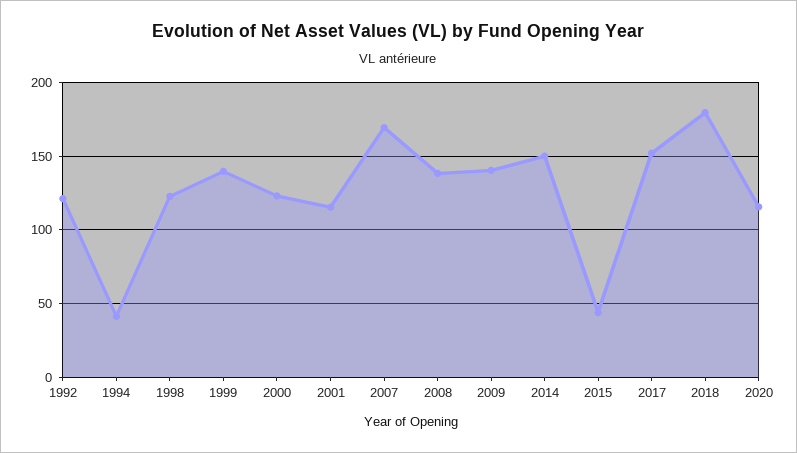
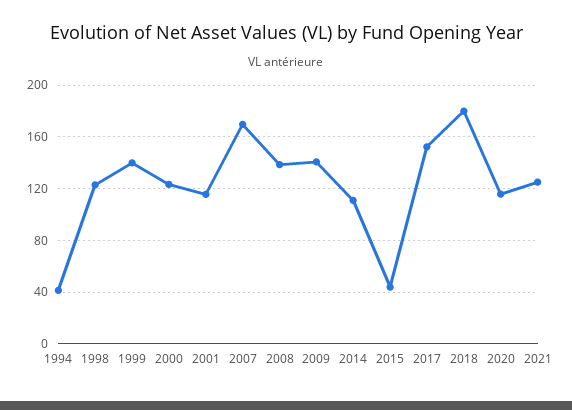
1992: 120 -> none
2014: 150 -> 110
2021: none -> 125

